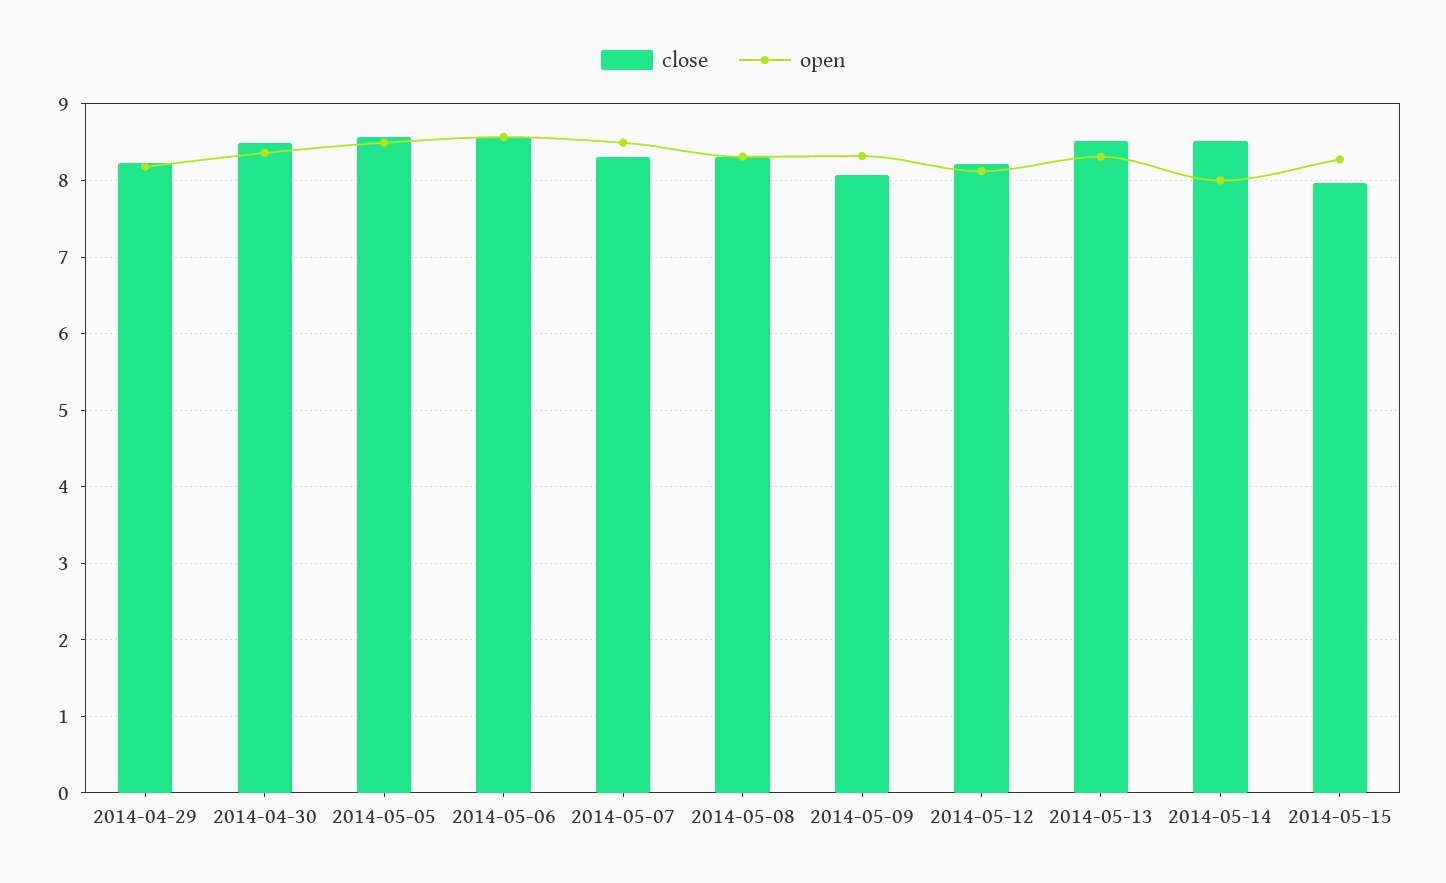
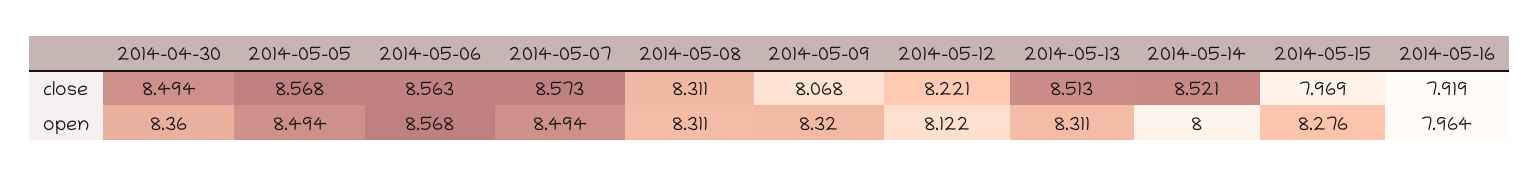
close, 2014-04-29: 8.2 -> none
open, 2014-04-29: 8.2 -> none
close, 2014-05-07: 8.3 -> 8.573
close, 2014-05-16: none -> 7.919
open, 2014-05-16: none -> 7.964

